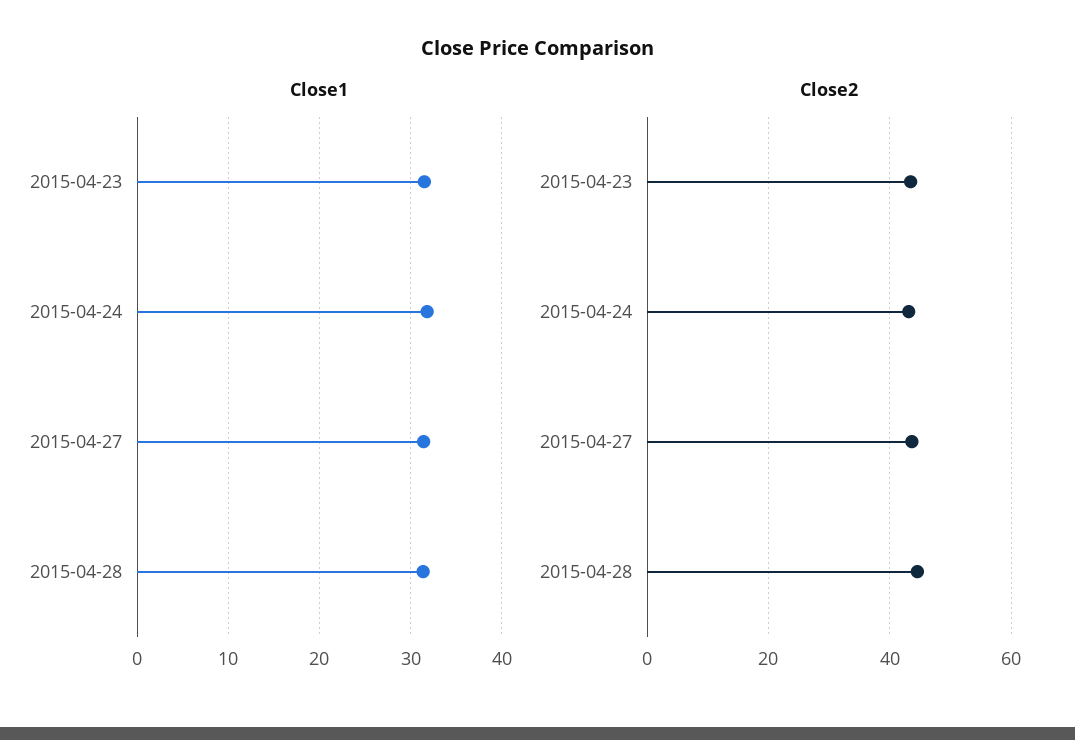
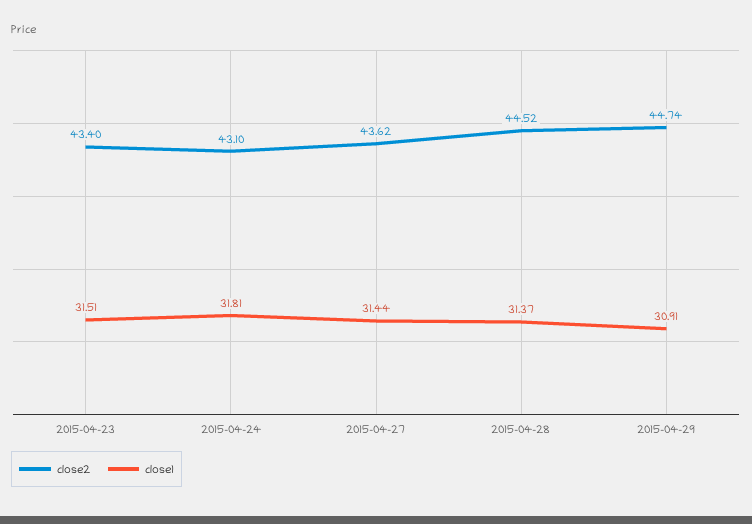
Close2, 2015-04-29: none -> 44.74
Close1, 2015-04-29: none -> 30.91

